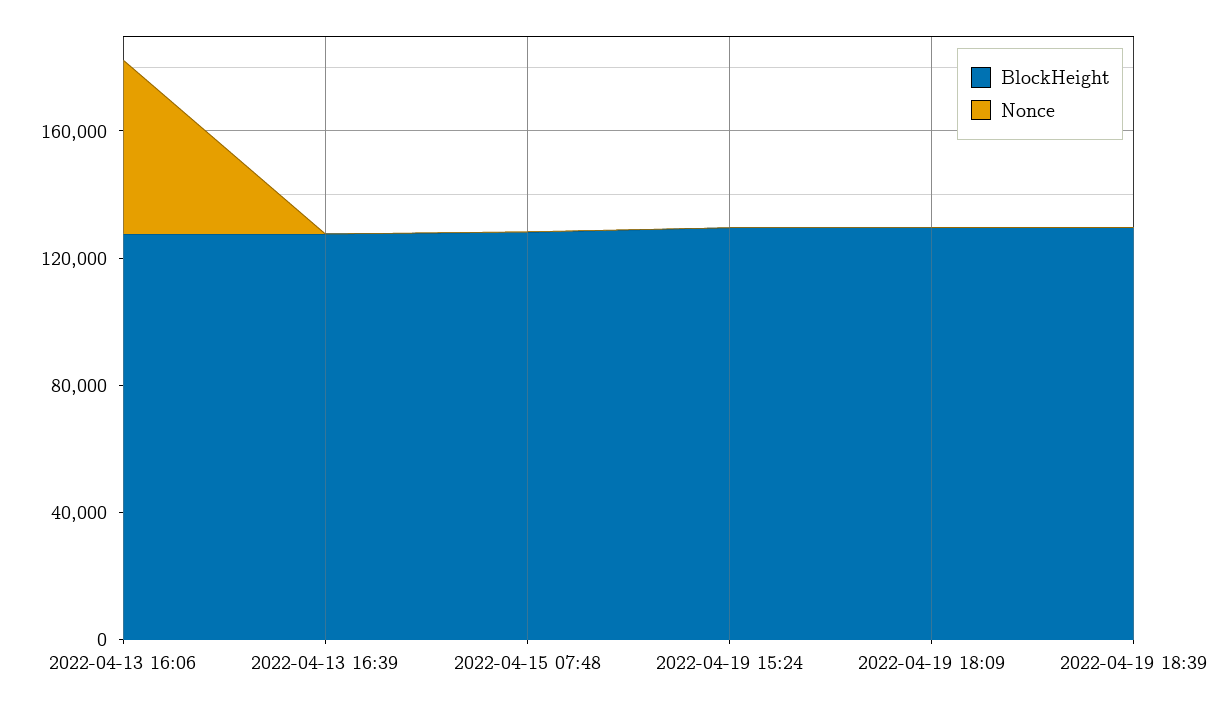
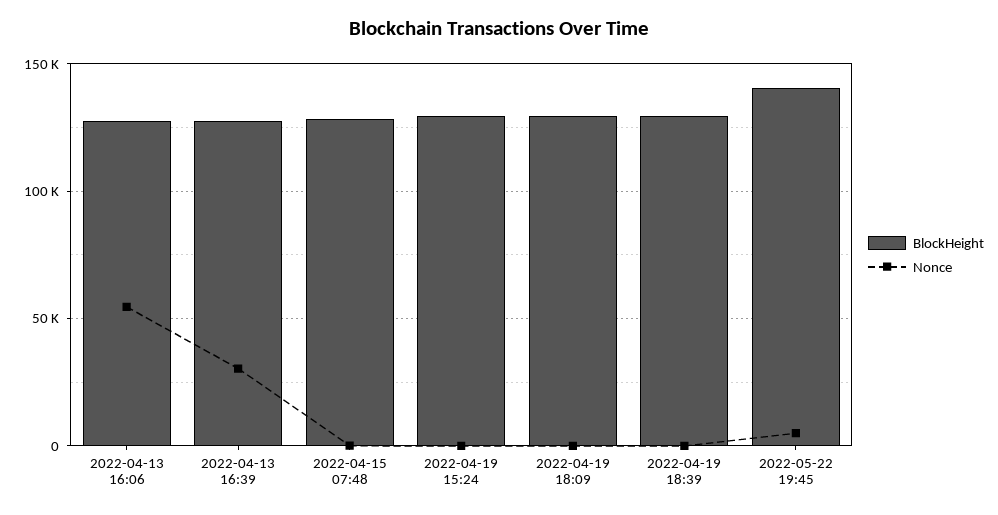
Nonce, 2022-04-13 16:39: 0 -> 30000
BlockHeight, 2022-05-22 19:45: none -> 140000
Nonce, 2022-05-22 19:45: none -> 5000

